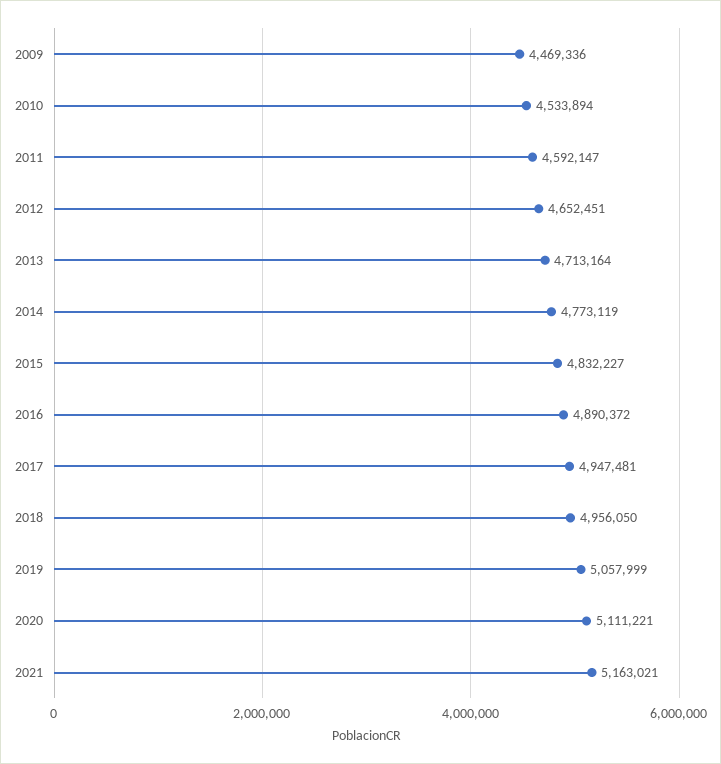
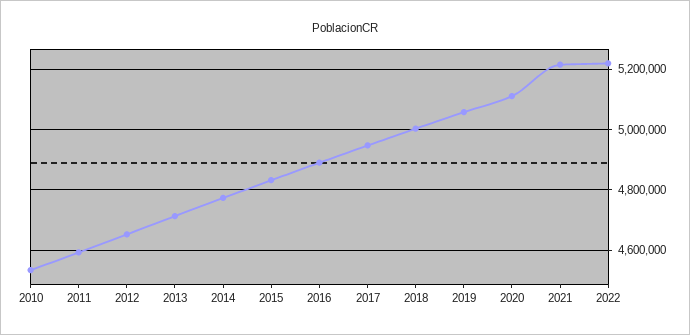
2009: 4469336 -> none
2018: 4956050 -> 5000000
2021: 5163021 -> 5220000
2022: none -> 5220000

